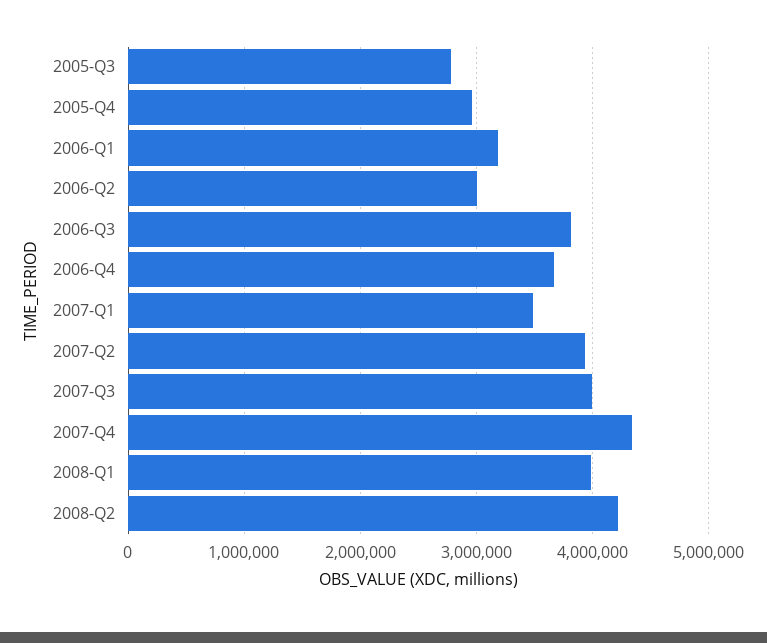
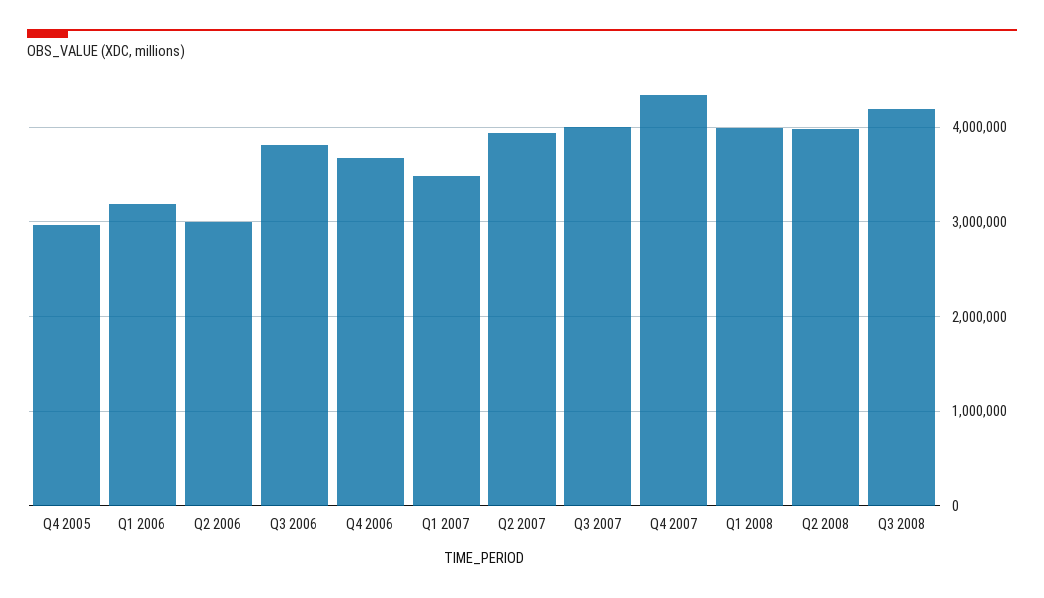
2005-Q3: 2800000 -> none
2008-Q2: 4200000 -> 4000000
Q3 2008: none -> 4200000

